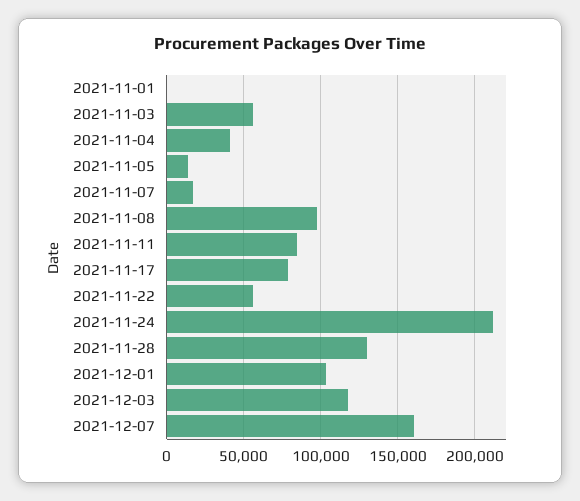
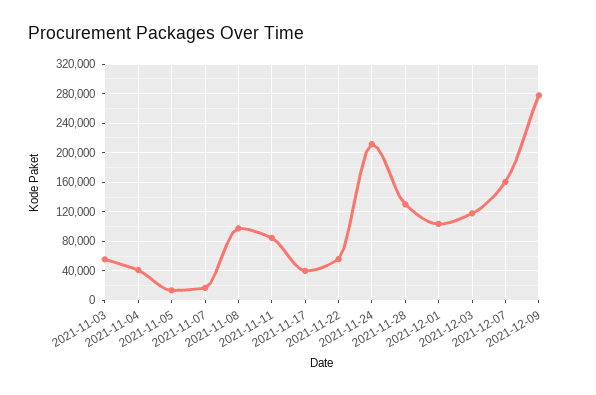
2021-11-01: 0 -> none
2021-11-17: 80000 -> 40000
2021-12-09: none -> 280000

